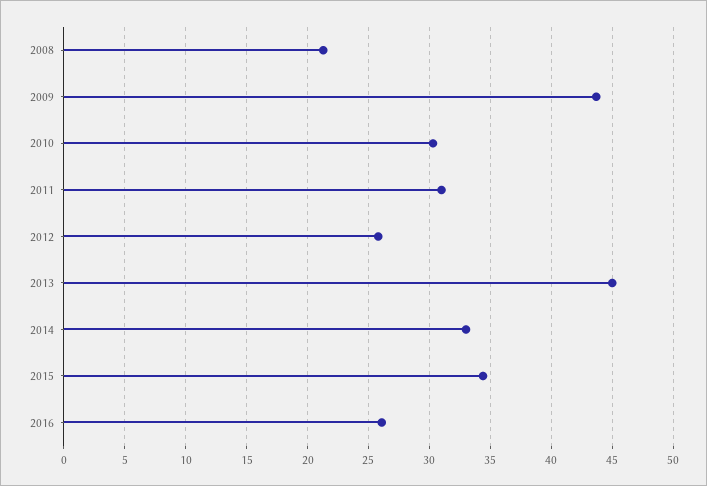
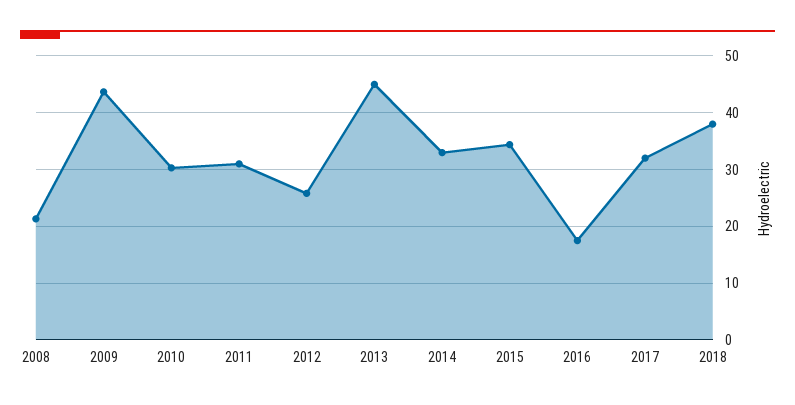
2016: 26 -> 18
2017: none -> 32
2018: none -> 38

